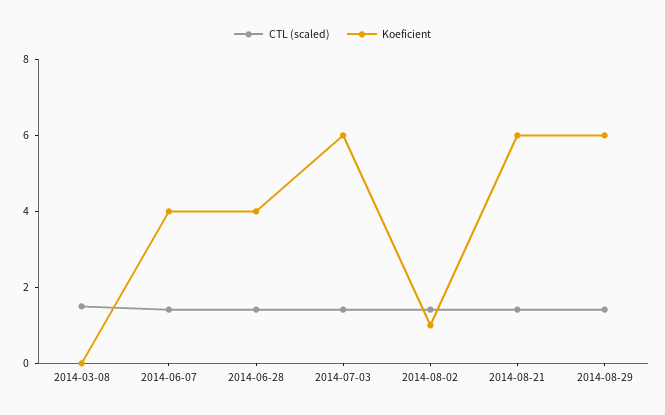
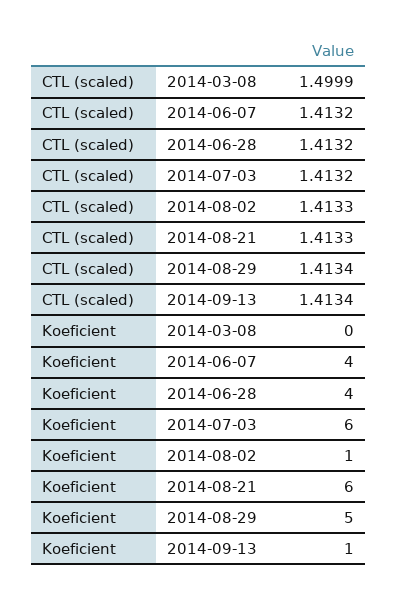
Koeficient, 2014-08-29: 6 -> 5
CTL (scaled), 2014-09-13: none -> 1.4134
Koeficient, 2014-09-13: none -> 1

